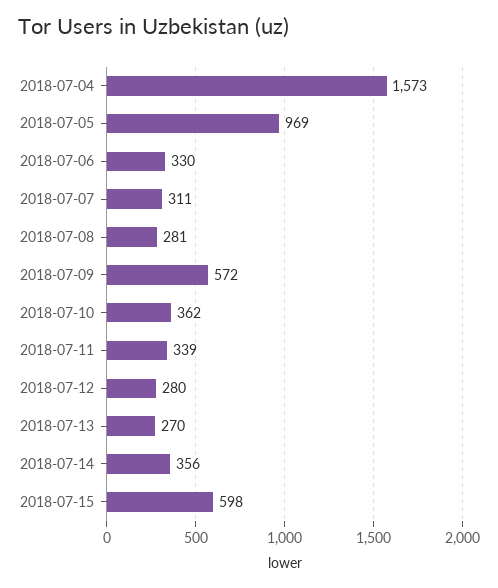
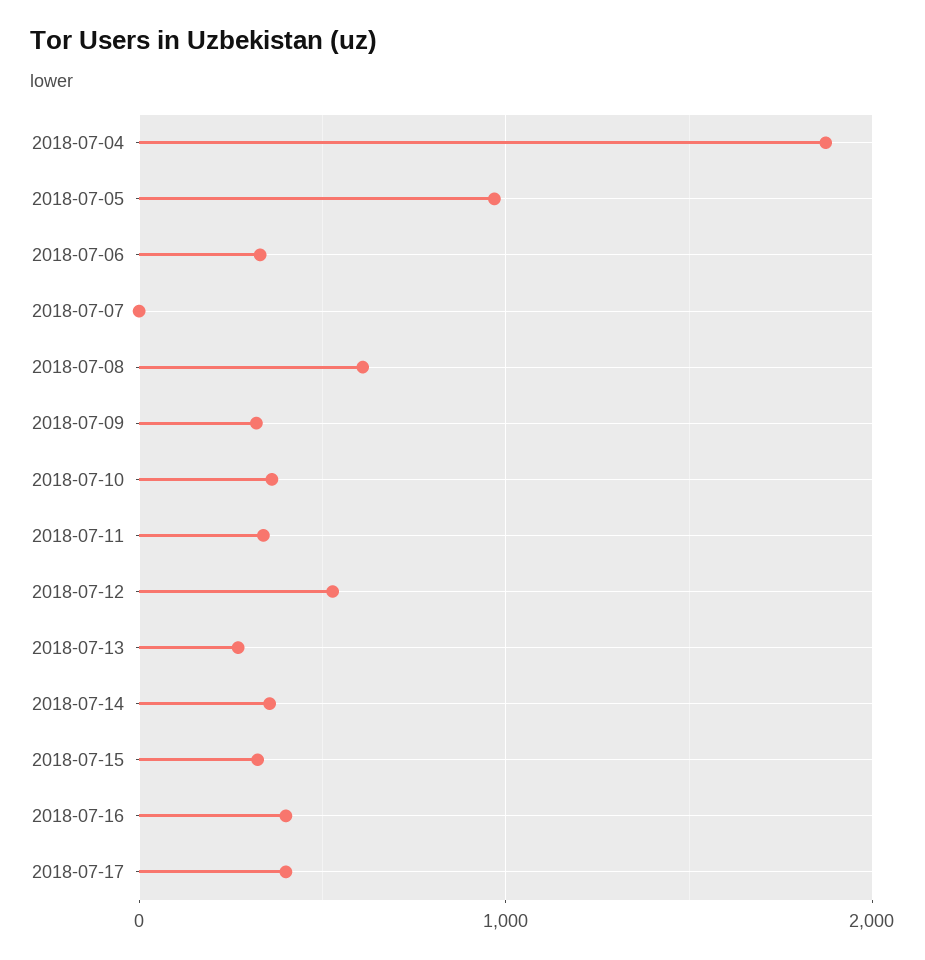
2018-07-04: 1573 -> 1900
2018-07-07: 311 -> 0
2018-07-08: 281 -> 600
2018-07-09: 572 -> 300
2018-07-12: 280 -> 500
2018-07-15: 598 -> 300
2018-07-16: none -> 400
2018-07-17: none -> 400

